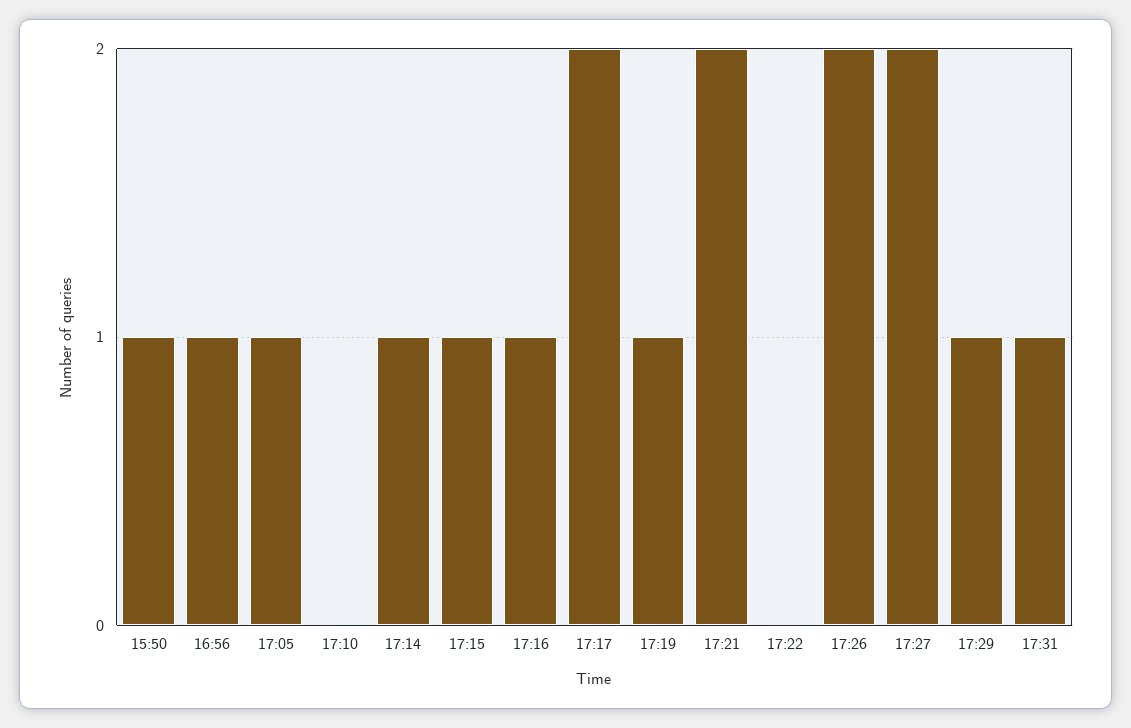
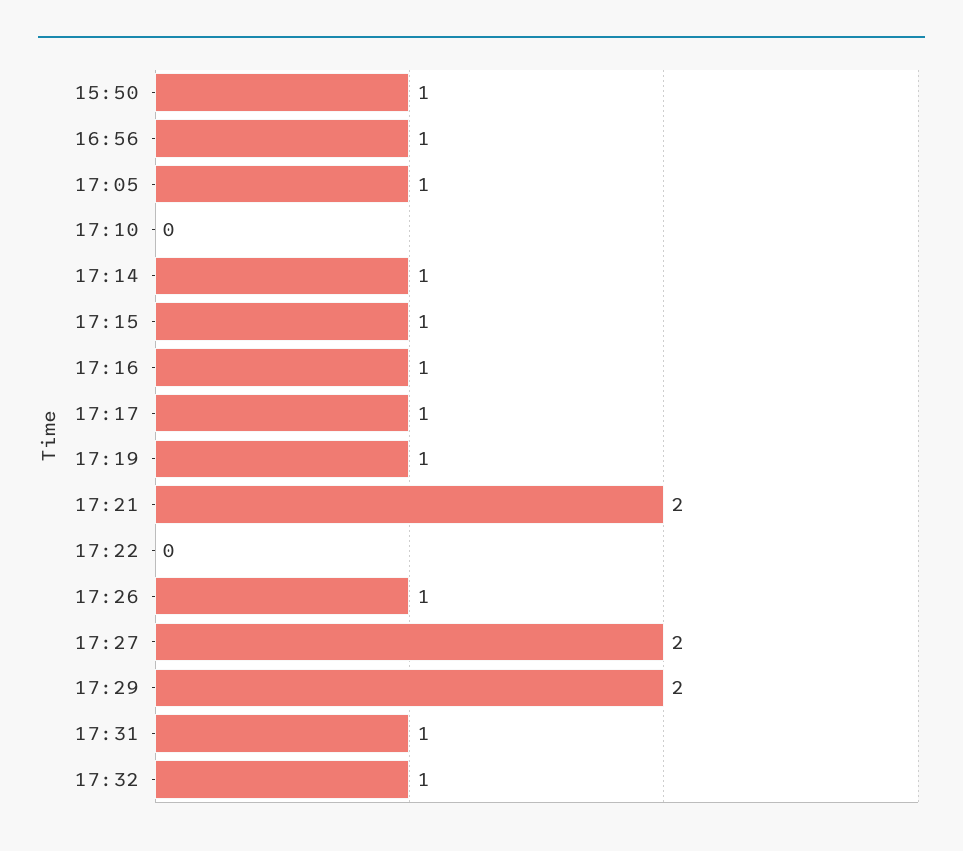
17:17: 2 -> 1
17:26: 2 -> 1
17:29: 1 -> 2
17:32: none -> 1

